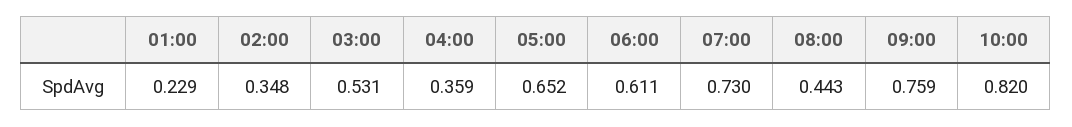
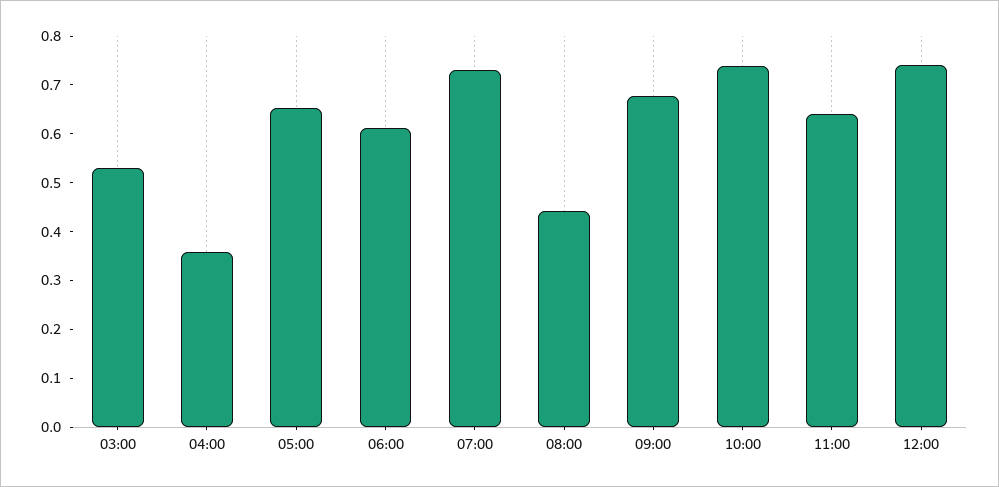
01:00: 0.229 -> none
02:00: 0.348 -> none
09:00: 0.759 -> 0.68
10:00: 0.82 -> 0.74
11:00: none -> 0.64
12:00: none -> 0.74

